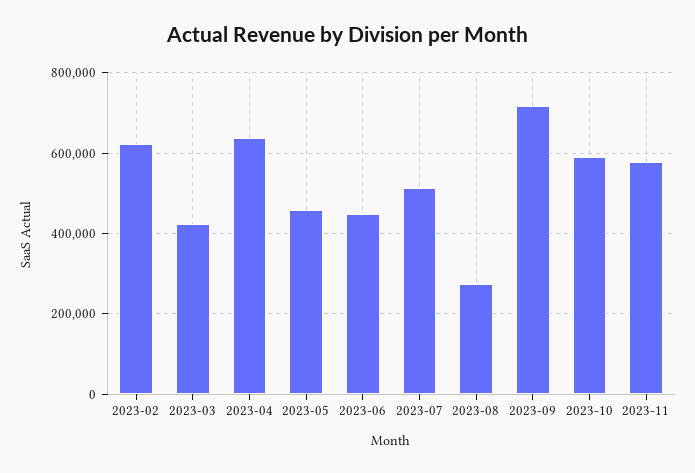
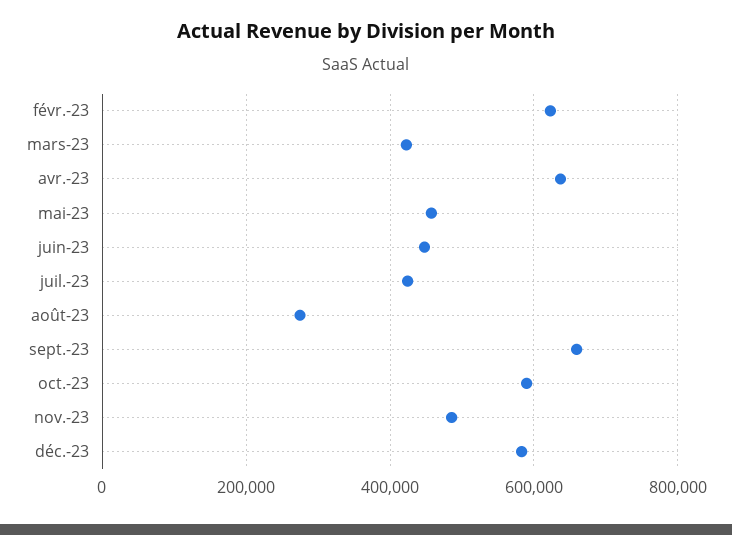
2023-07: 520000 -> 420000
2023-09: 720000 -> 660000
2023-11: 580000 -> 480000
déc.-23: none -> 580000

